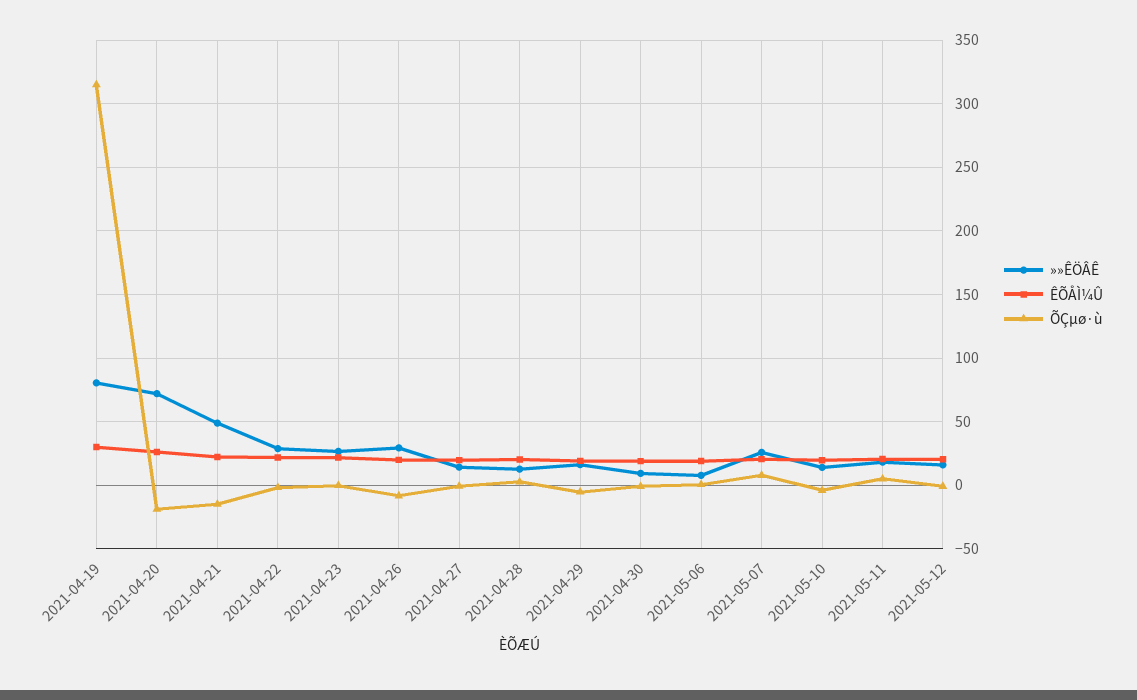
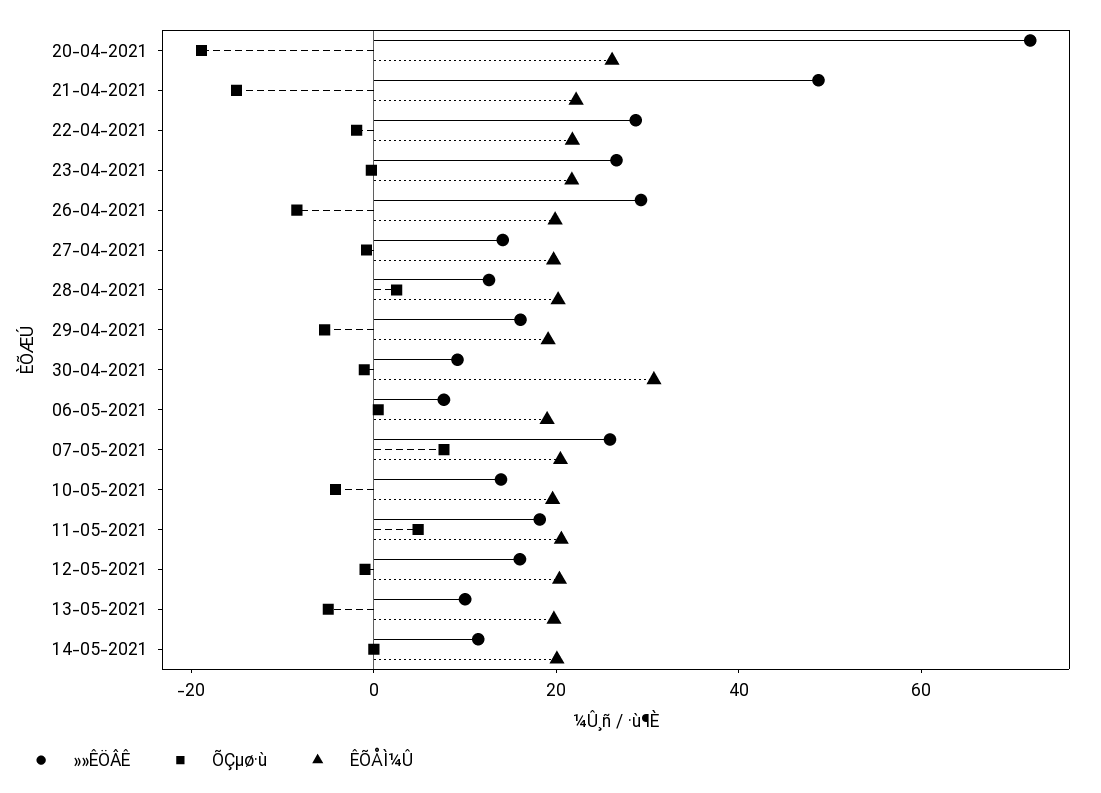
»»ÊÖÂÊ, 2021-04-19: 80 -> none
ÊÕÅÌ¼Û, 2021-04-19: 30 -> none
ÕÇµø·ù, 2021-04-19: 315 -> none
ÊÕÅÌ¼Û, 2021-04-30: 20 -> 30
»»ÊÖÂÊ, 13-05-2021: none -> 10
ÕÇµø·ù, 13-05-2021: none -> -5
ÊÕÅÌ¼Û, 13-05-2021: none -> 20
»»ÊÖÂÊ, 14-05-2021: none -> 10
ÕÇµø·ù, 14-05-2021: none -> 0
ÊÕÅÌ¼Û, 14-05-2021: none -> 20

